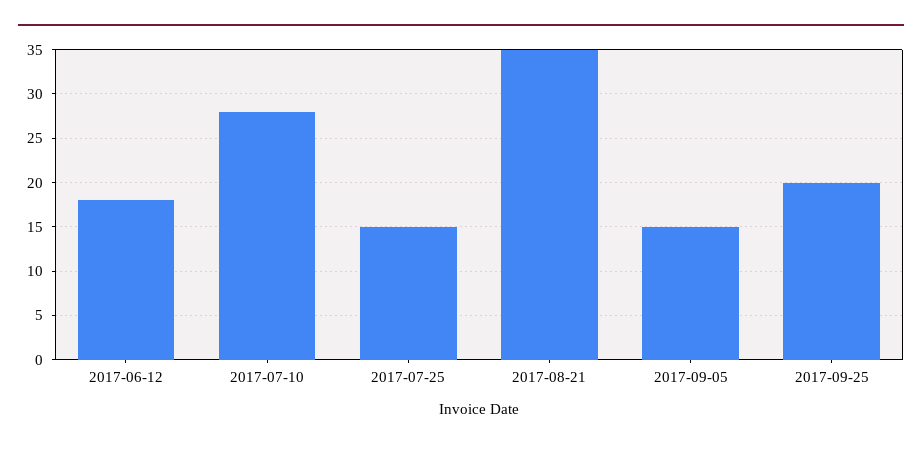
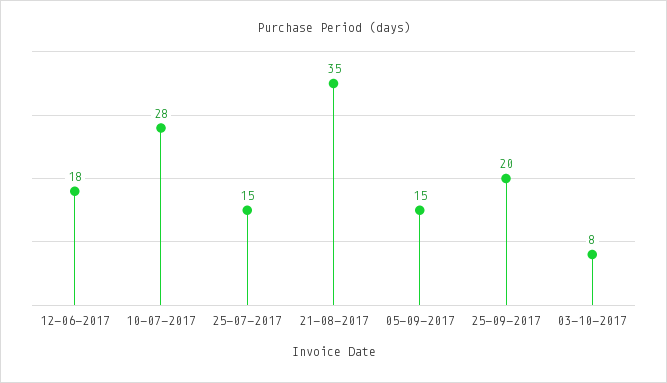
03-10-2017: none -> 8

